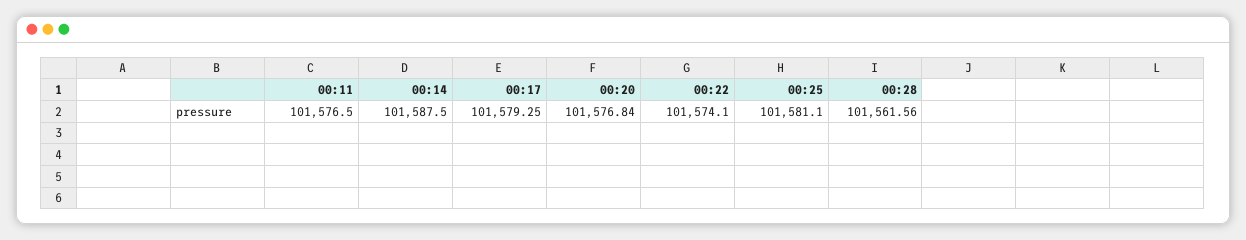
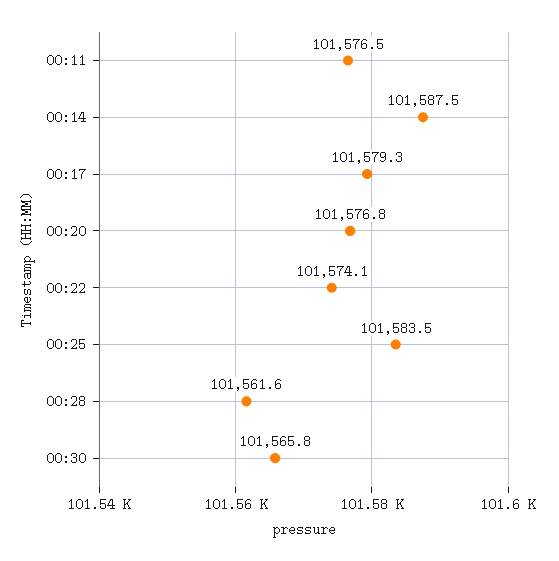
00:25: 101581.1 -> 101583.5
00:30: none -> 101565.8

